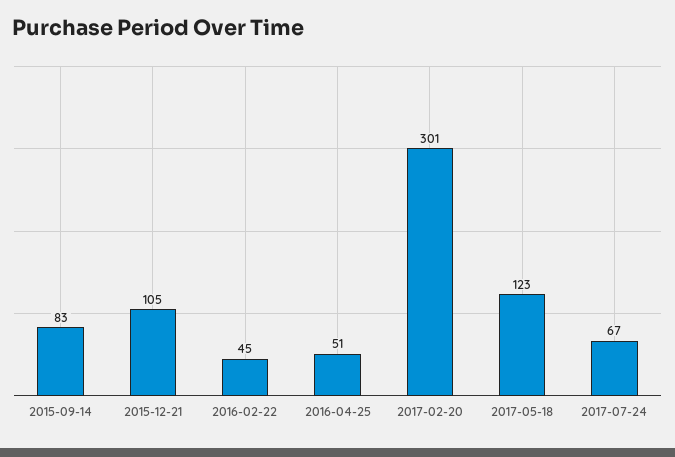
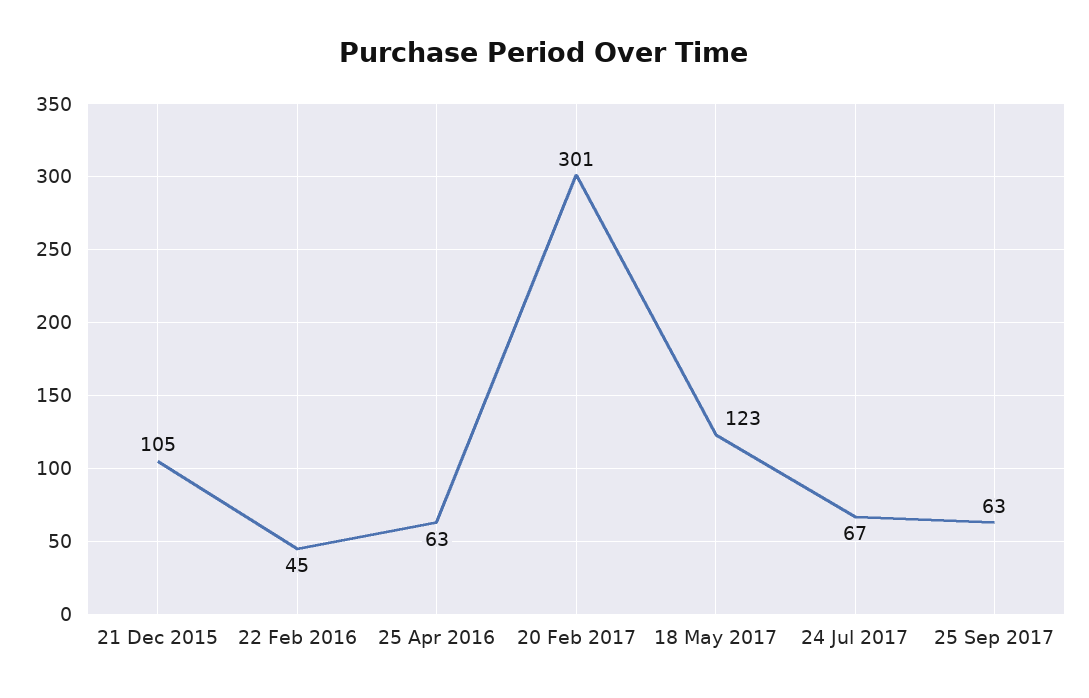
2015-09-14: 83 -> none
2016-04-25: 51 -> 63
25 Sep 2017: none -> 63

